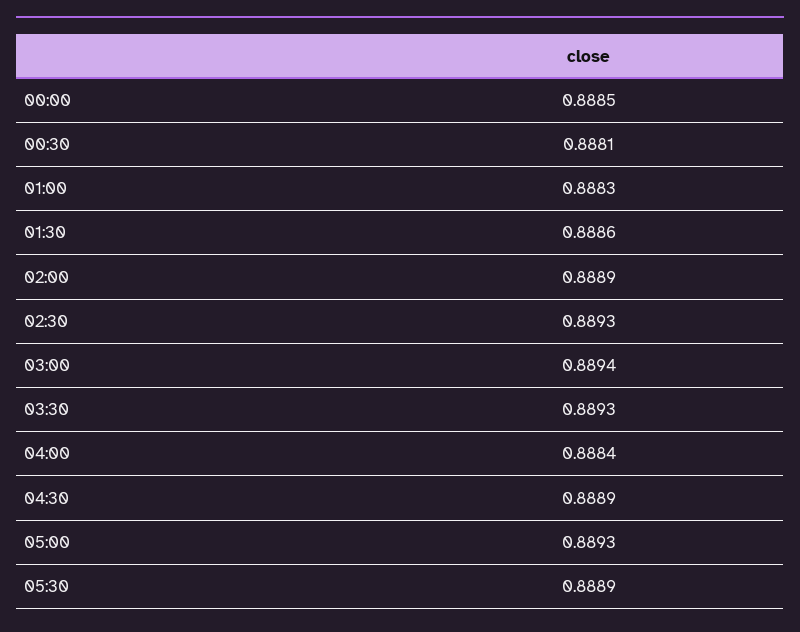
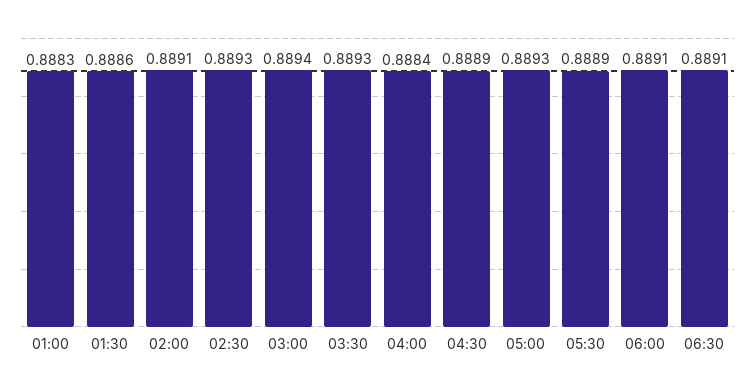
00:00: 0.8885 -> none
00:30: 0.8881 -> none
02:00: 0.8889 -> 0.8891
06:00: none -> 0.8891
06:30: none -> 0.8891

